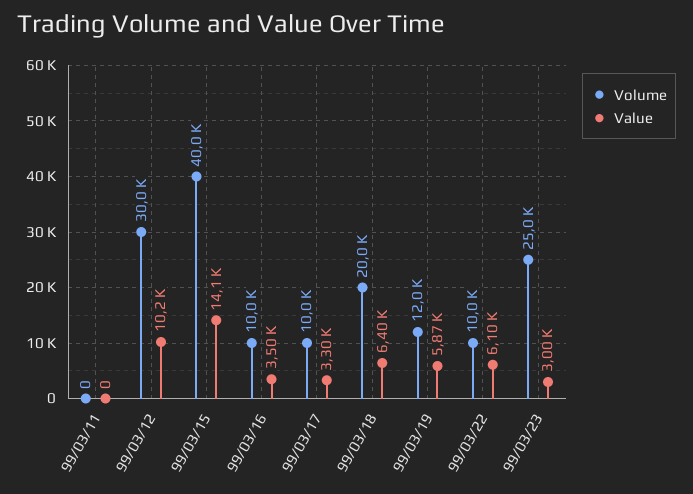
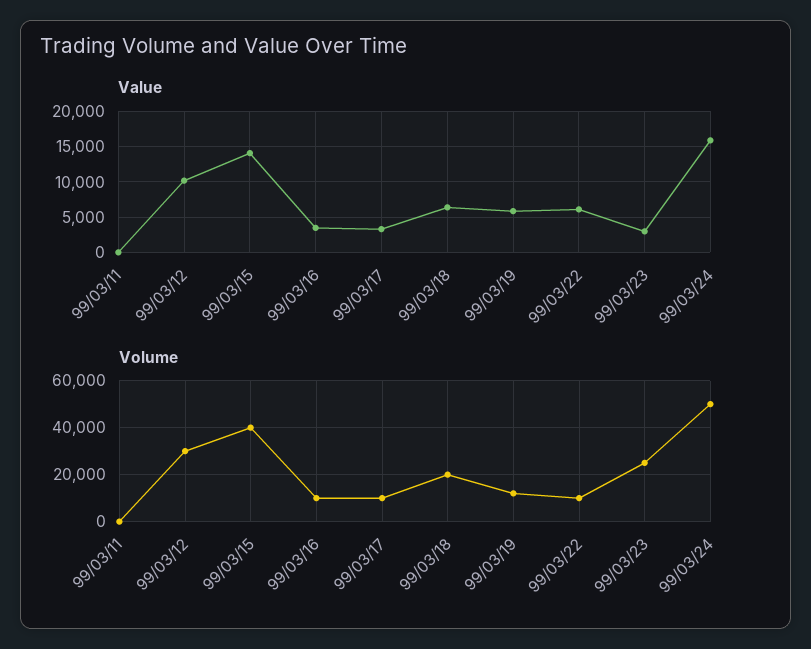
Value, 99/03/24: none -> 16000
Volume, 99/03/24: none -> 50000

